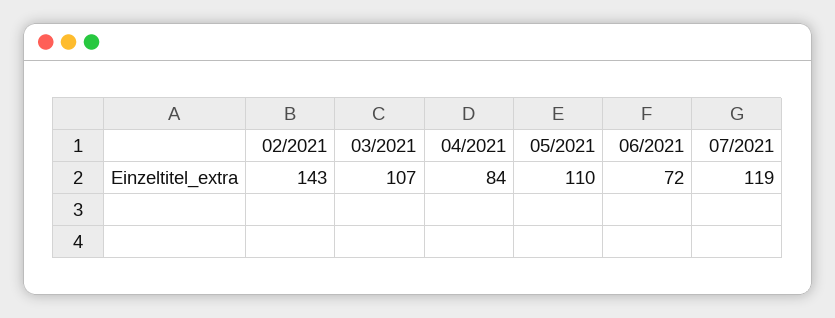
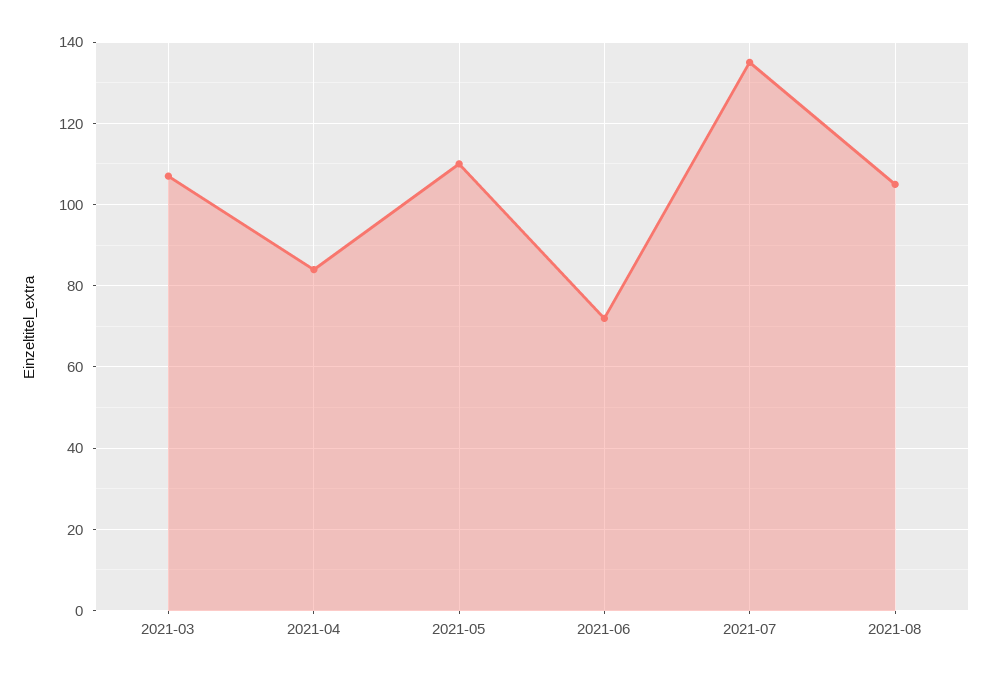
02/2021: 143 -> none
07/2021: 119 -> 135
2021-08: none -> 105

